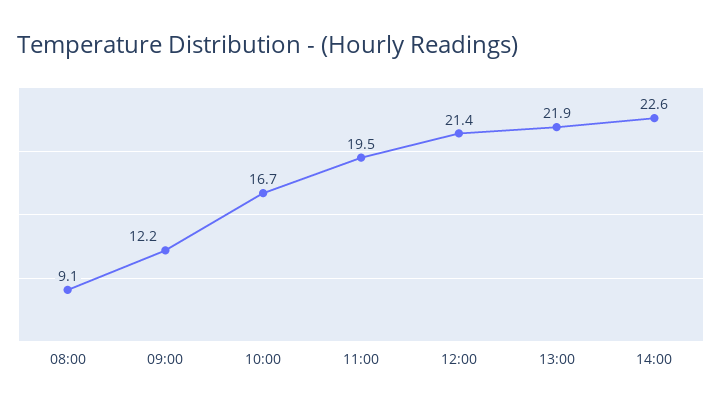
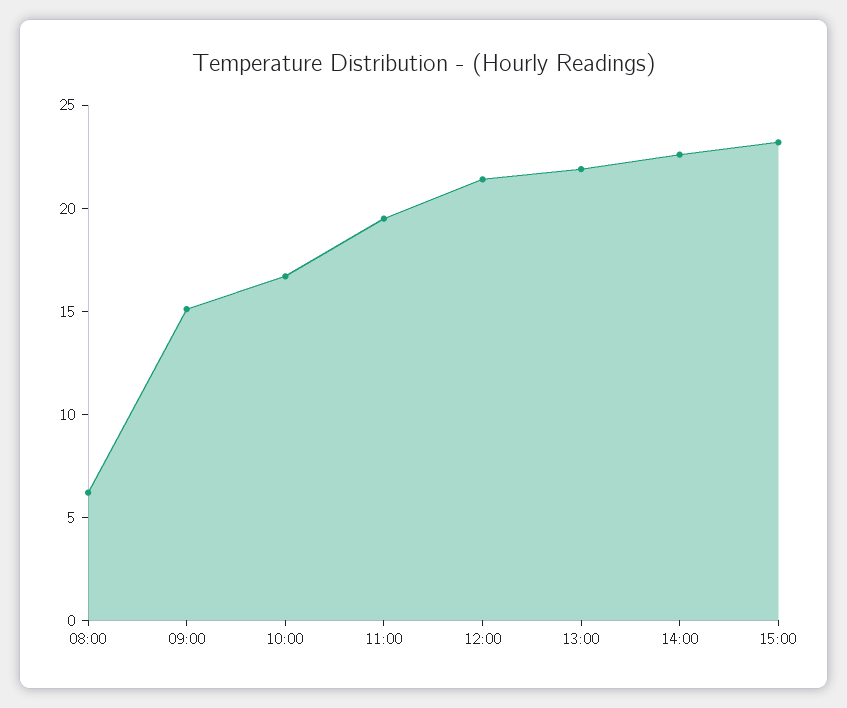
08:00: 9.1 -> 6
09:00: 12.2 -> 15
15:00: none -> 23

